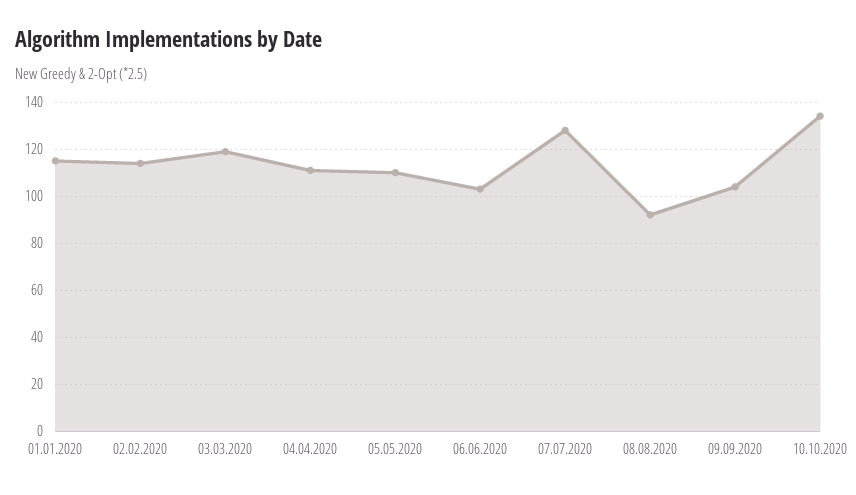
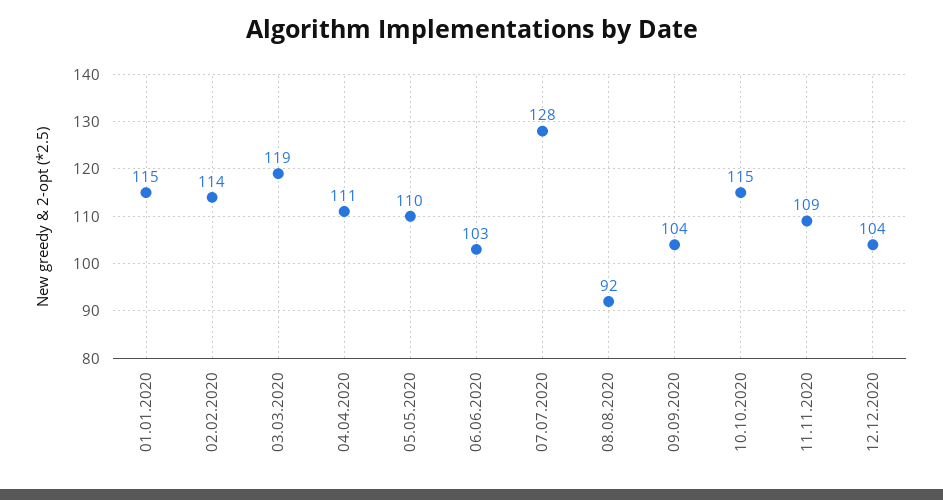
10.10.2020: 135 -> 115
11.11.2020: none -> 109
12.12.2020: none -> 104

